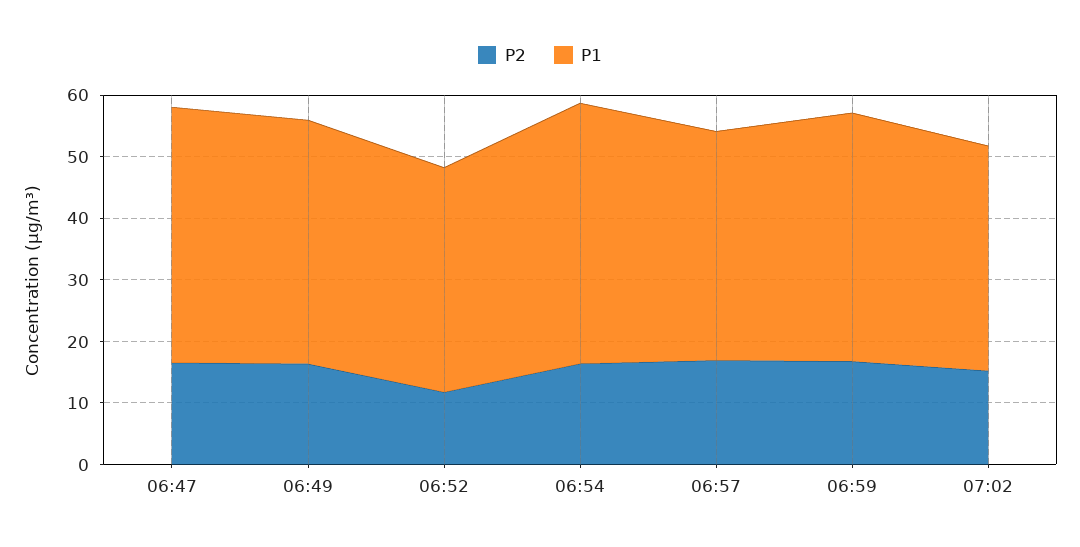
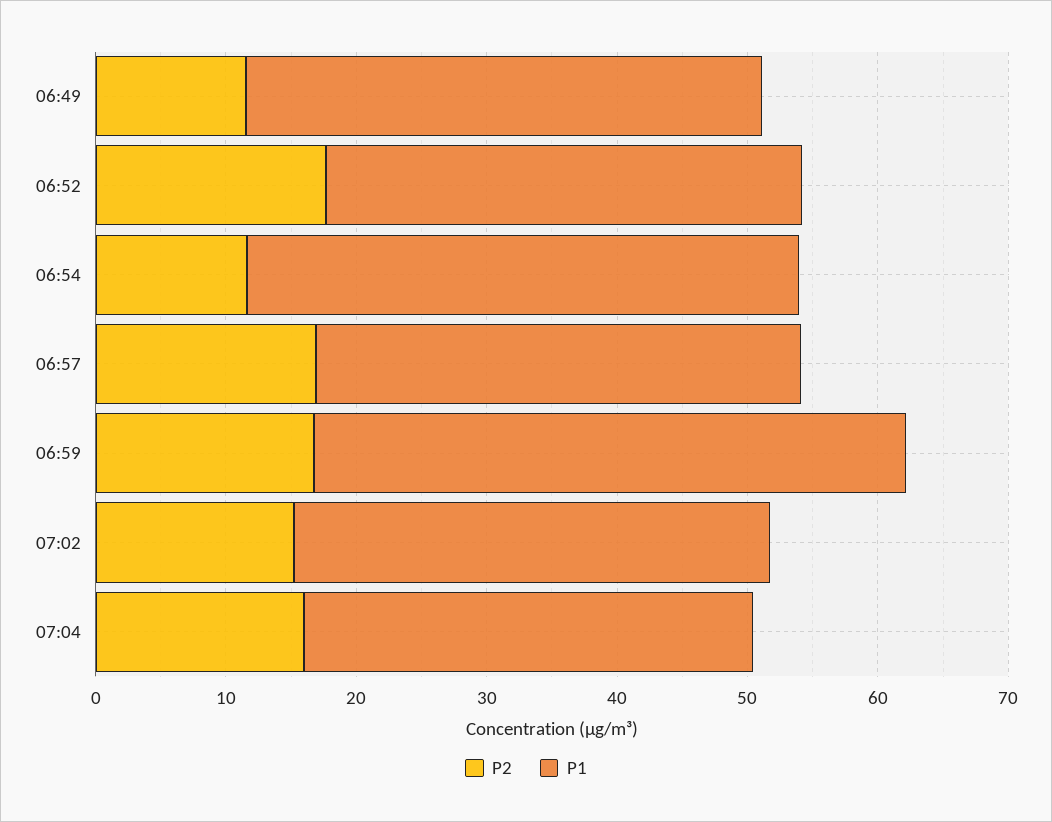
P2, 06:47: 16 -> none
P1, 06:47: 42 -> none
P2, 06:49: 16 -> 12
P2, 06:52: 12 -> 18
P2, 06:54: 16 -> 12
P1, 06:59: 40 -> 46
P2, 07:04: none -> 16
P1, 07:04: none -> 34

